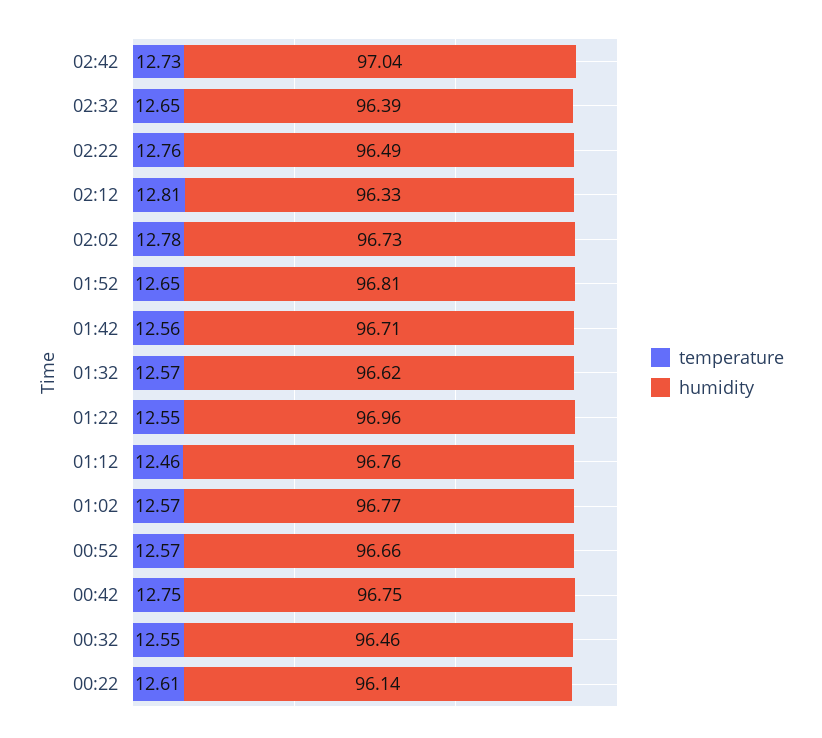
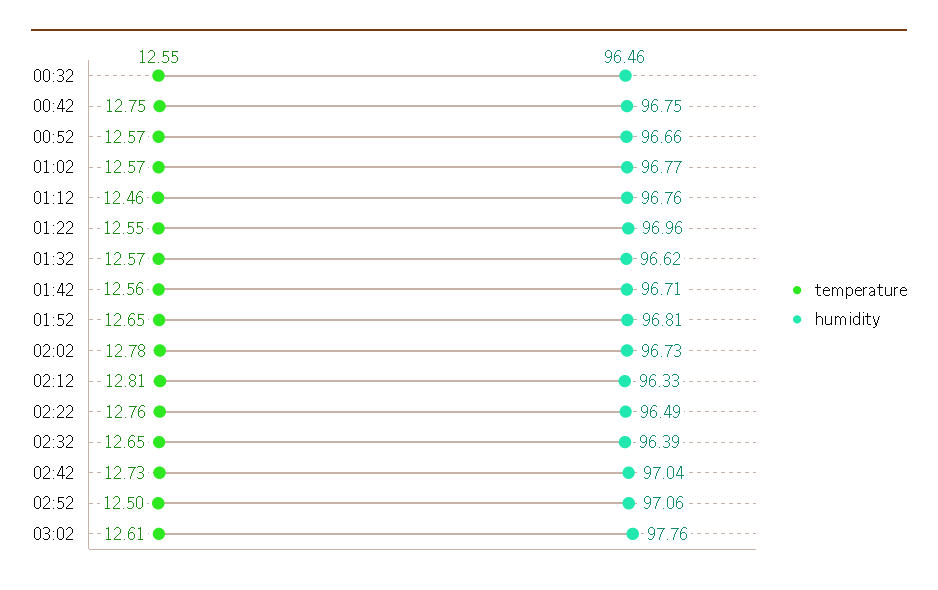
temperature, 00:22: 12.61 -> none
humidity, 00:22: 96.14 -> none
temperature, 02:52: none -> 12.5
humidity, 02:52: none -> 97.06
temperature, 03:02: none -> 12.61
humidity, 03:02: none -> 97.76

